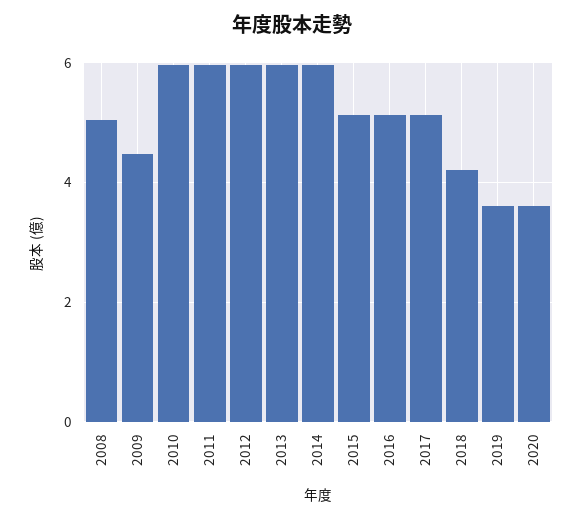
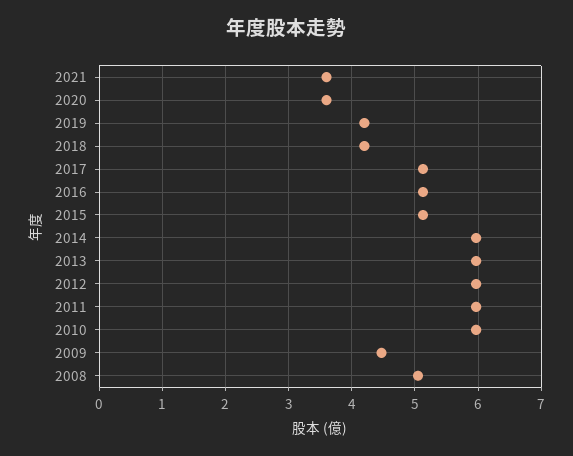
2019: 3.6 -> 4.2
2021: none -> 3.6

